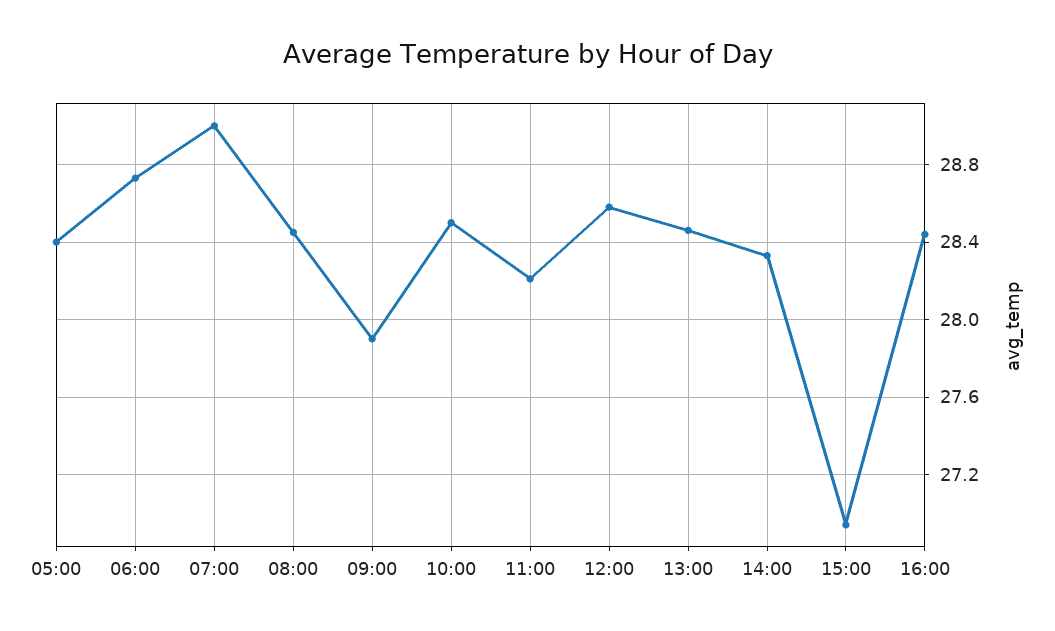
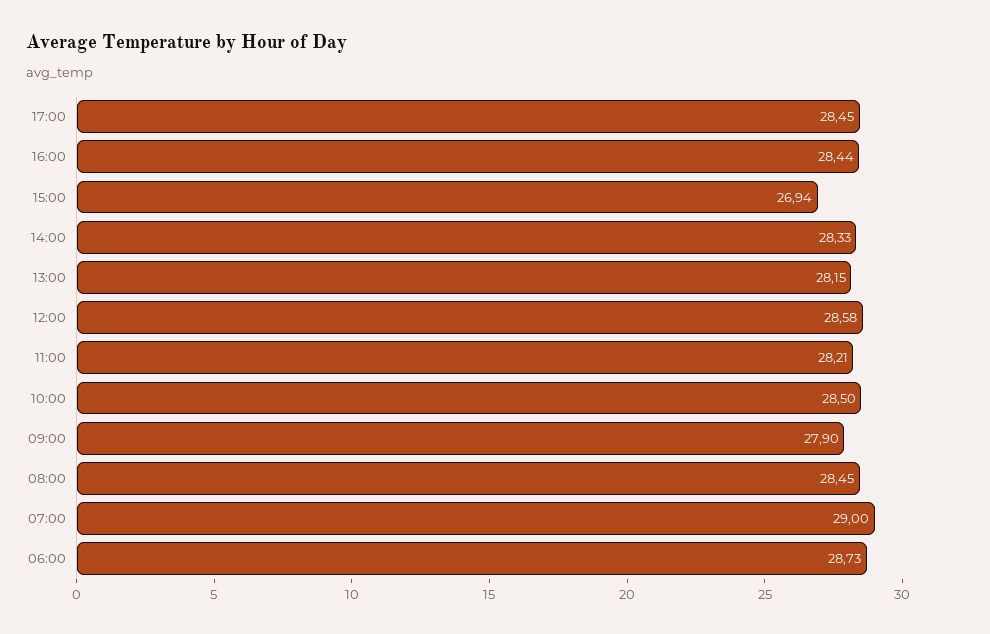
05:00: 28.4 -> none
13:00: 28.45 -> 28.15
17:00: none -> 28.45

